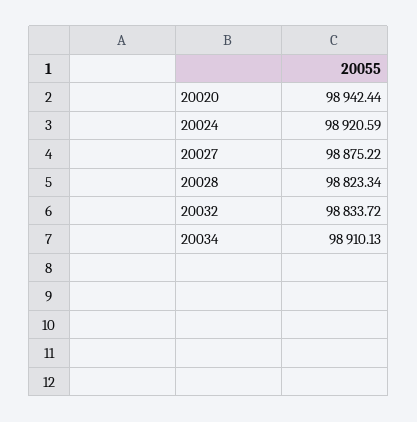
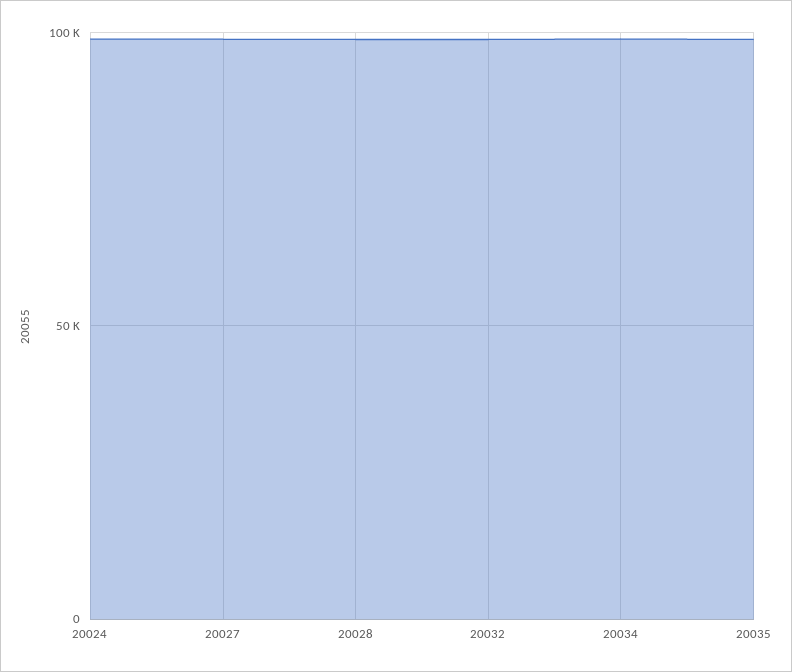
20020: 98942.44 -> none
20035: none -> 100000

